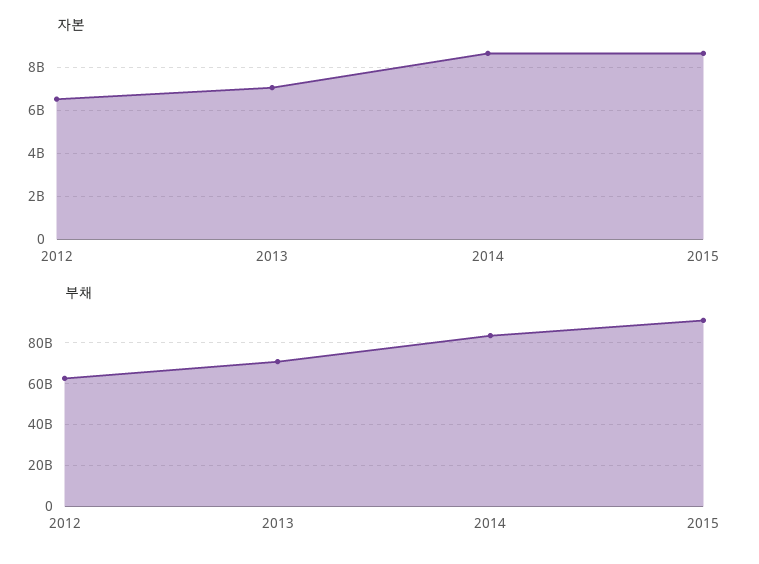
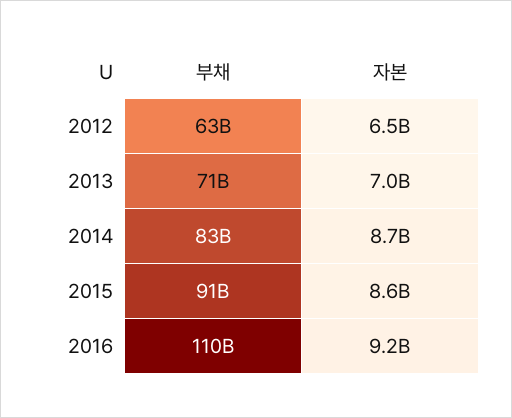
부채, 2016: none -> 110000000000
자본, 2016: none -> 9200000000

